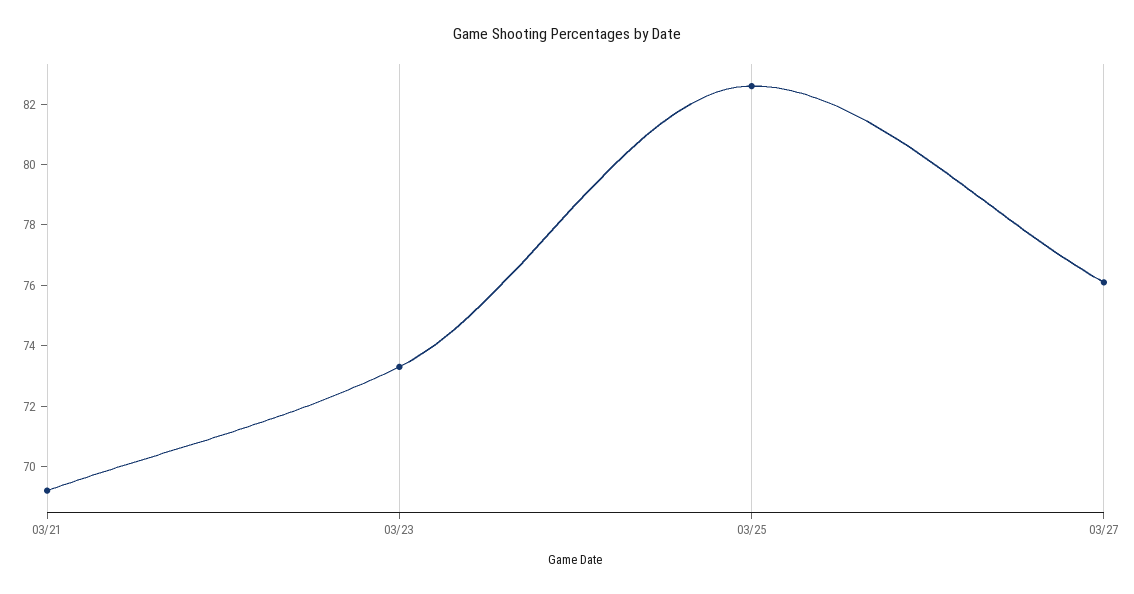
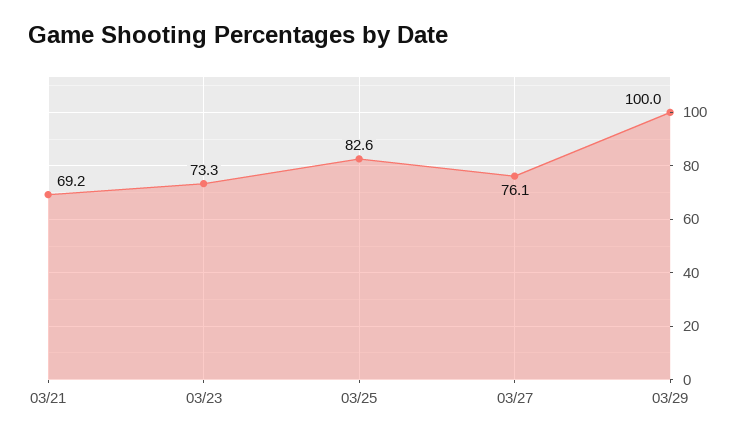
03/29: none -> 100

